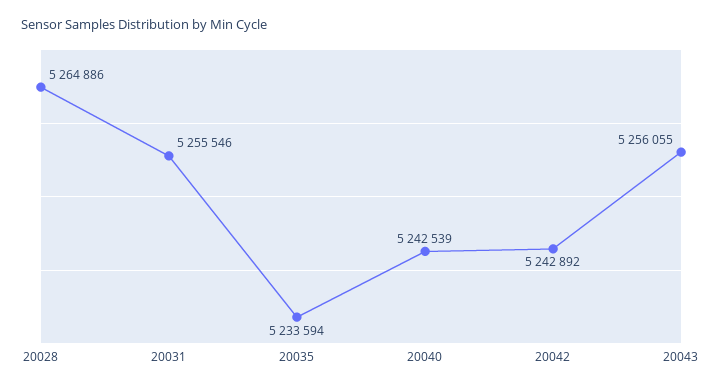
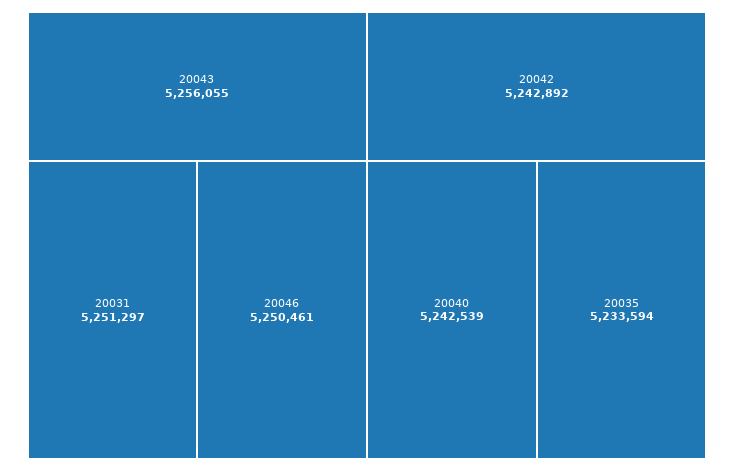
20028: 5264886 -> none
20031: 5255546 -> 5251297
20046: none -> 5250461

